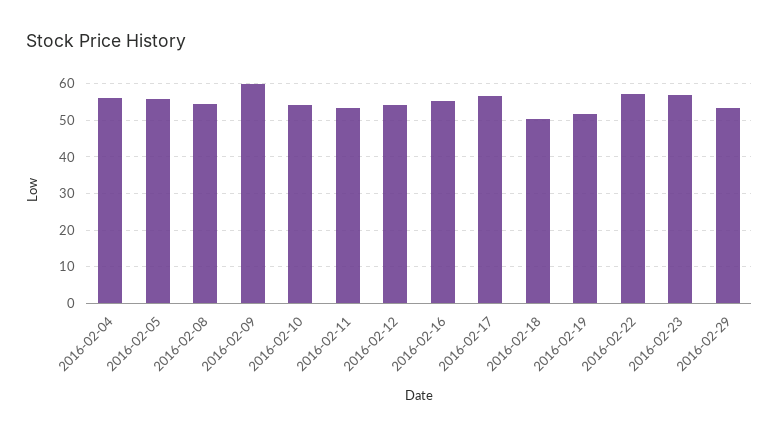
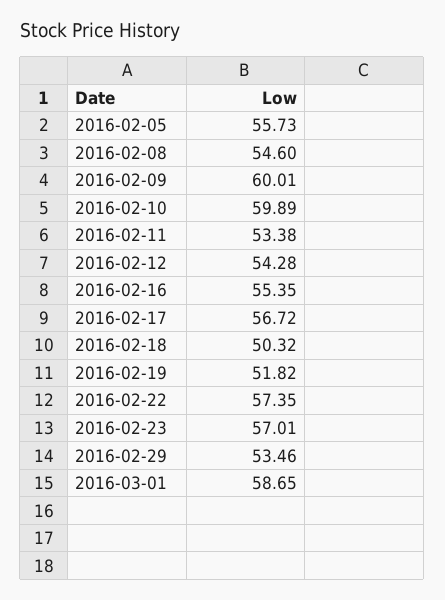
2016-02-04: 56 -> none
2016-02-10: 54 -> 59.89
2016-03-01: none -> 58.65

